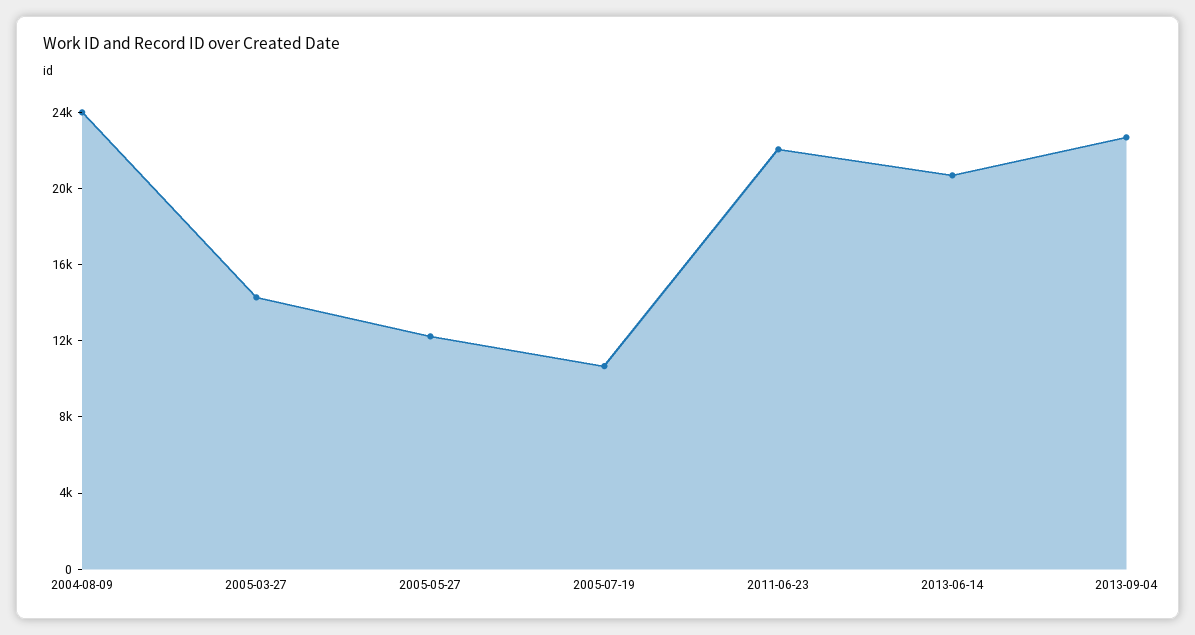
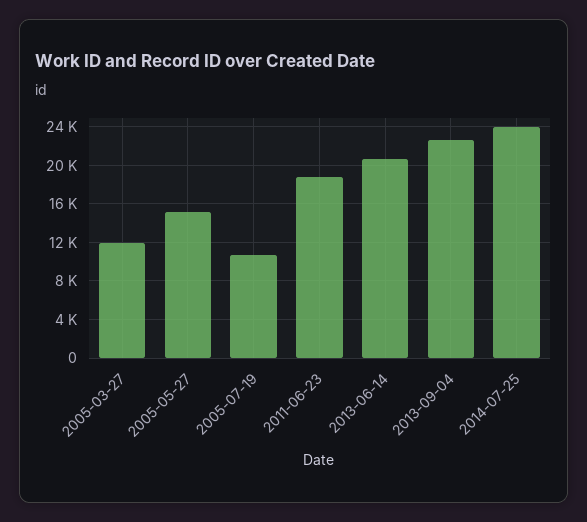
2004-08-09: 24000 -> none
2005-03-27: 14000 -> 12000
2005-05-27: 12000 -> 15000
2011-06-23: 22000 -> 19000
2014-07-25: none -> 24000

